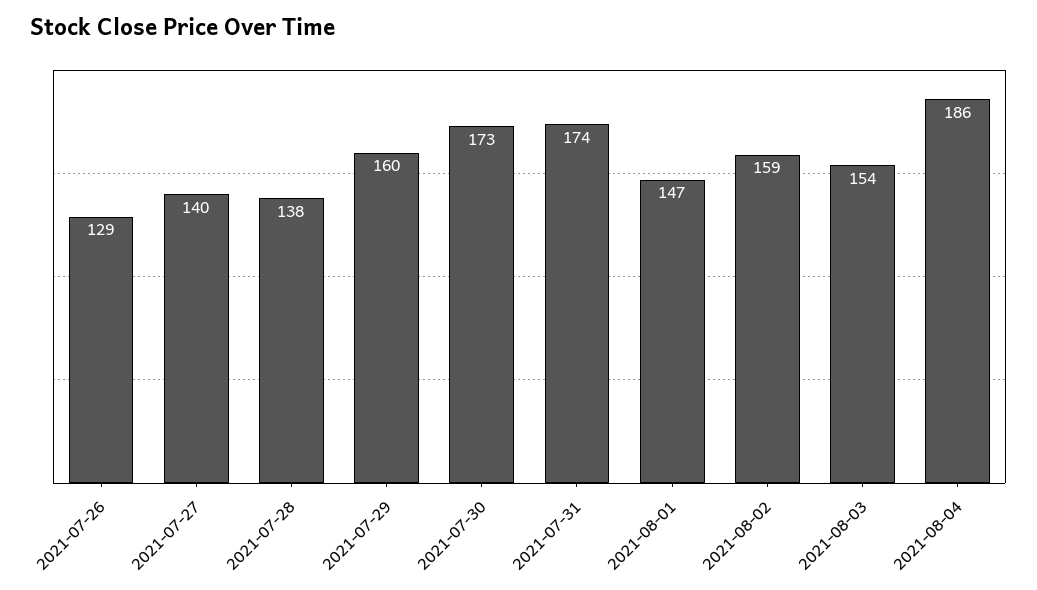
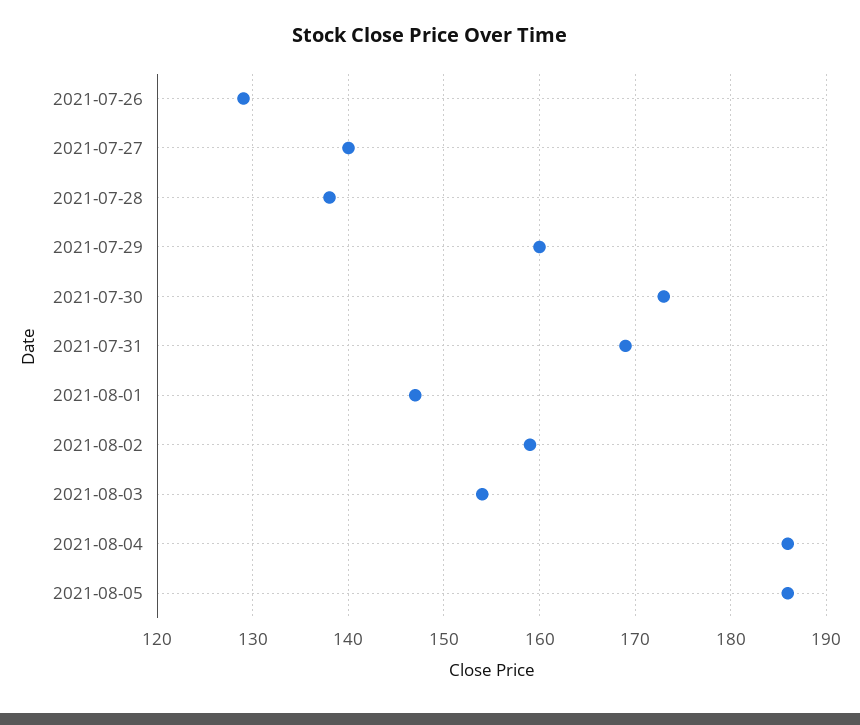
2021-07-31: 174 -> 169
2021-08-05: none -> 186

